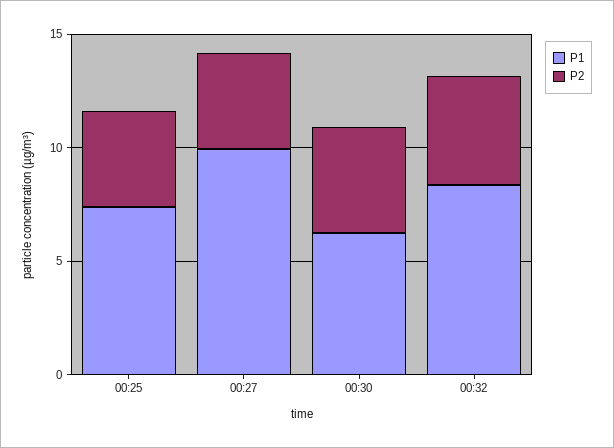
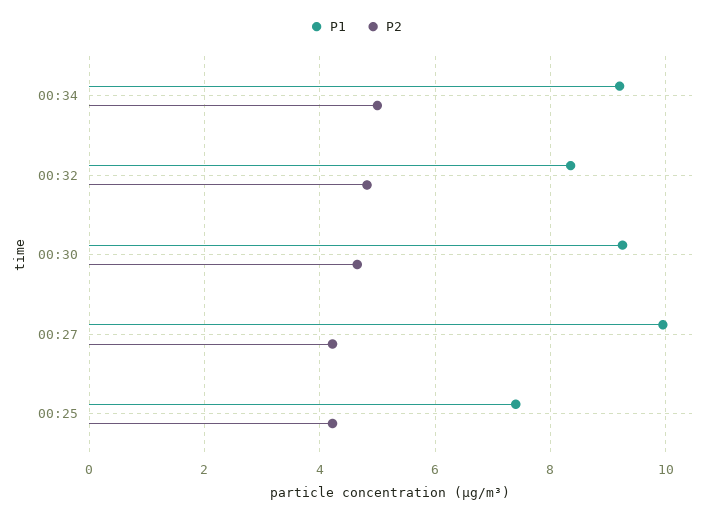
P1, 00:30: 6 -> 9.2
P1, 00:34: none -> 9.2
P2, 00:34: none -> 5

